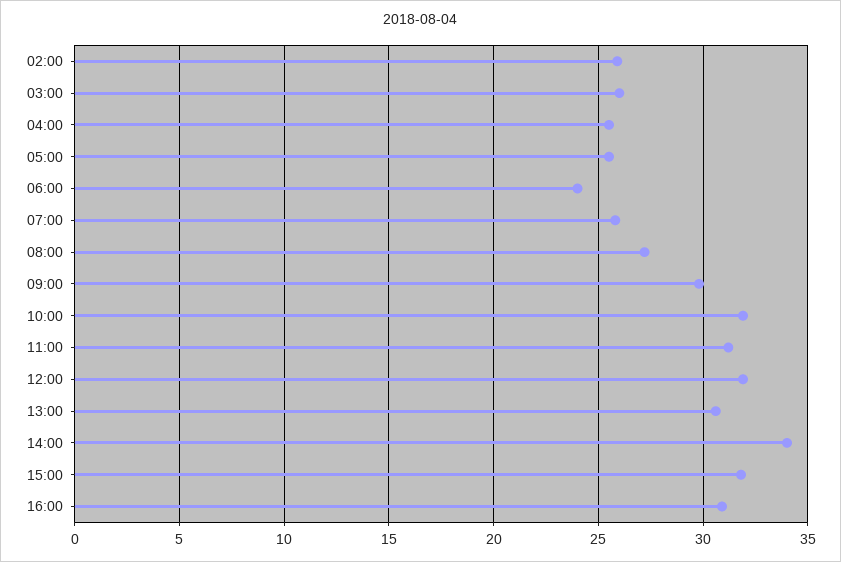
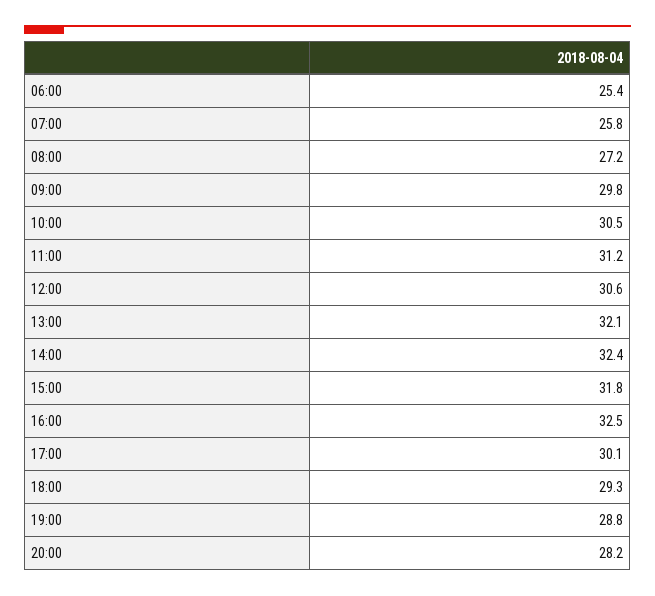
02:00: 26 -> none
03:00: 26 -> none
04:00: 25.5 -> none
05:00: 25.5 -> none
06:00: 24 -> 25.4
10:00: 32 -> 30.5
12:00: 32 -> 30.6
13:00: 30.5 -> 32.1
14:00: 34 -> 32.4
16:00: 31 -> 32.5
17:00: none -> 30.1
18:00: none -> 29.3
19:00: none -> 28.8
20:00: none -> 28.2

